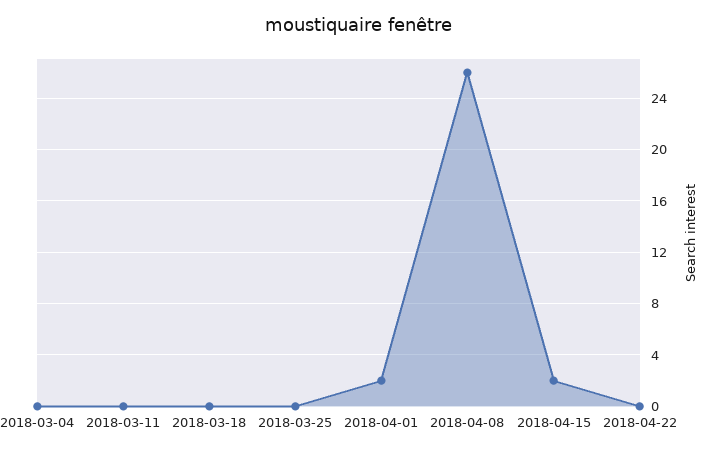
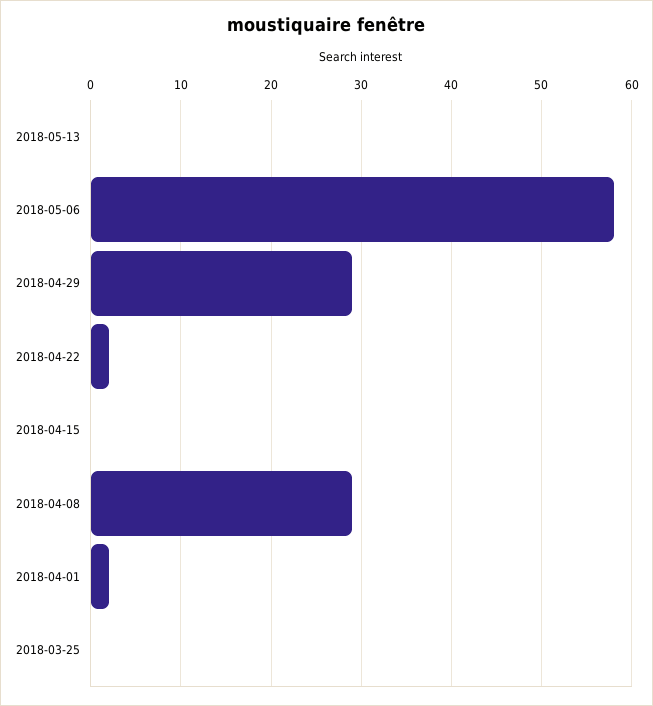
2018-03-04: 0 -> none
2018-03-11: 0 -> none
2018-03-18: 0 -> none
2018-04-08: 26 -> 29
2018-04-15: 2 -> 0
2018-04-22: 0 -> 2
2018-05-13: none -> 0
2018-05-06: none -> 58
2018-04-29: none -> 29

